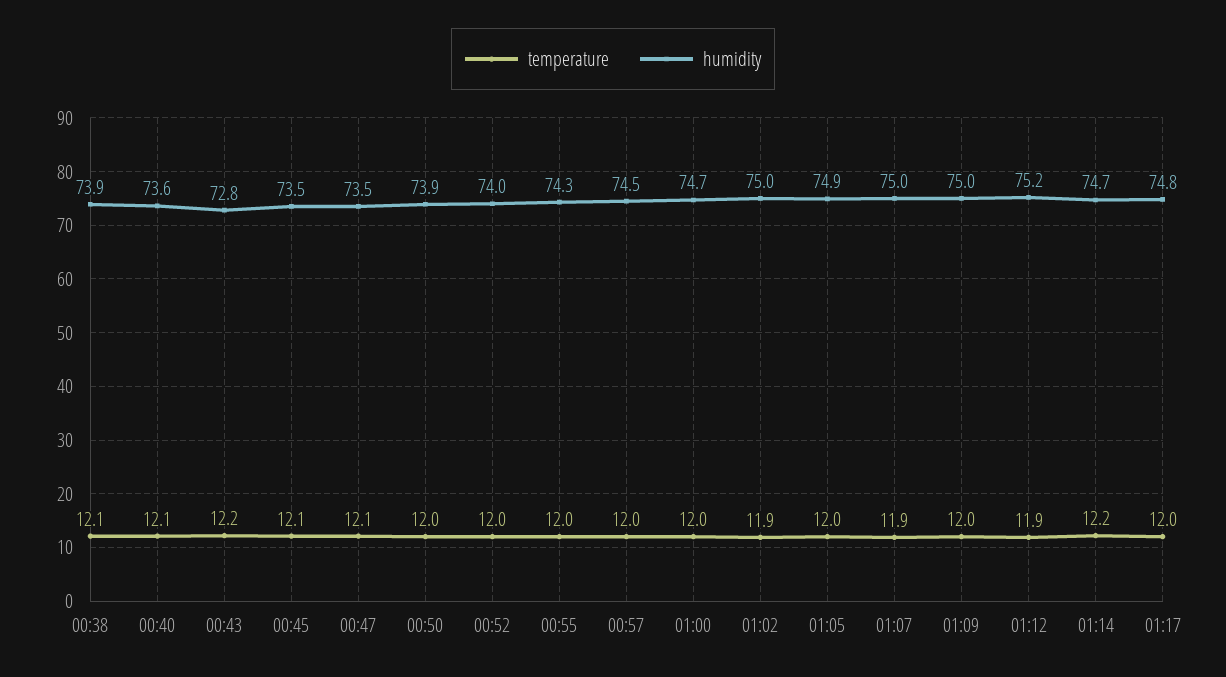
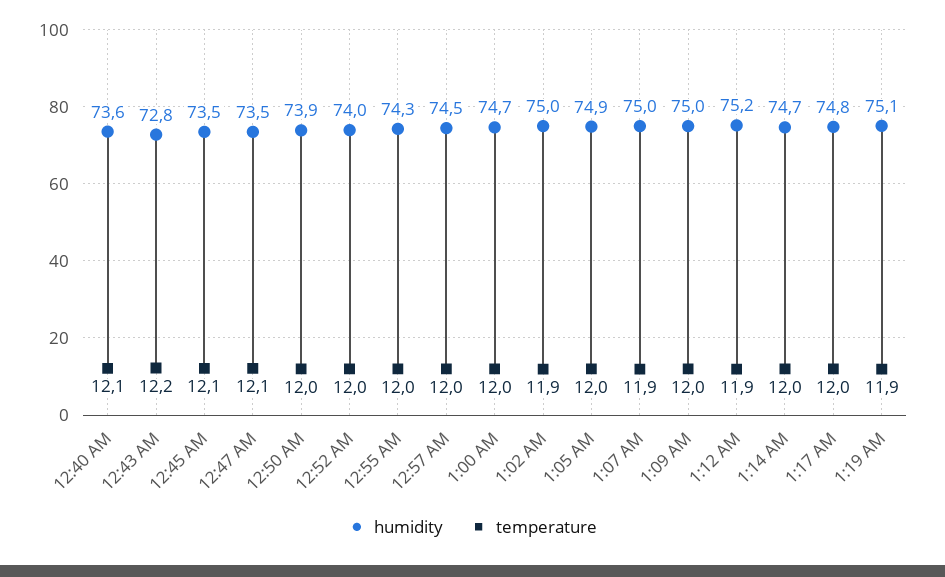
temperature, 00:38: 12.1 -> none
humidity, 00:38: 73.9 -> none
temperature, 01:14: 12.2 -> 12
humidity, 1:19 AM: none -> 75.1
temperature, 1:19 AM: none -> 11.9

